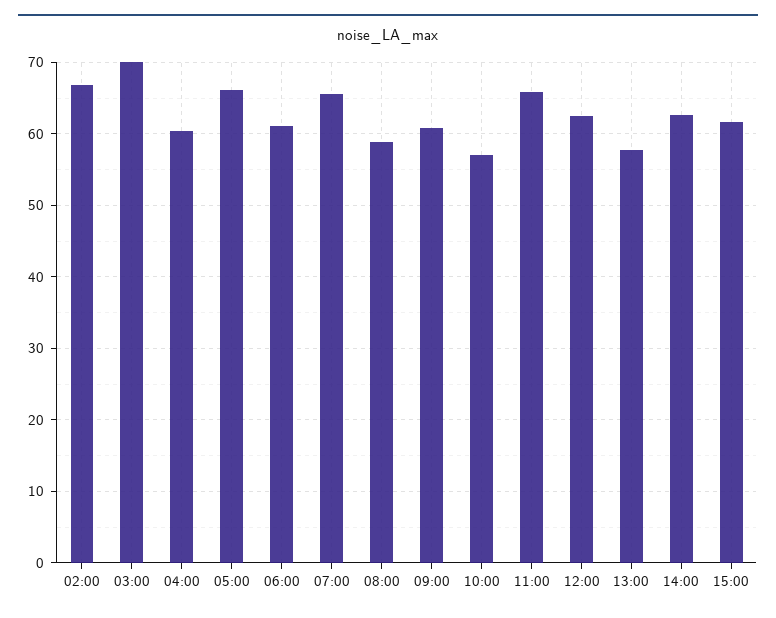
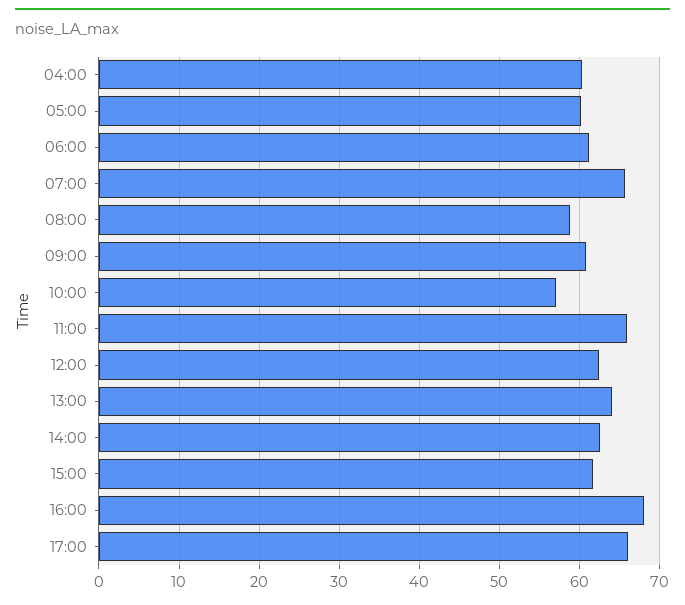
02:00: 67 -> none
03:00: 70 -> none
05:00: 66 -> 60
13:00: 58 -> 64
16:00: none -> 68
17:00: none -> 66

